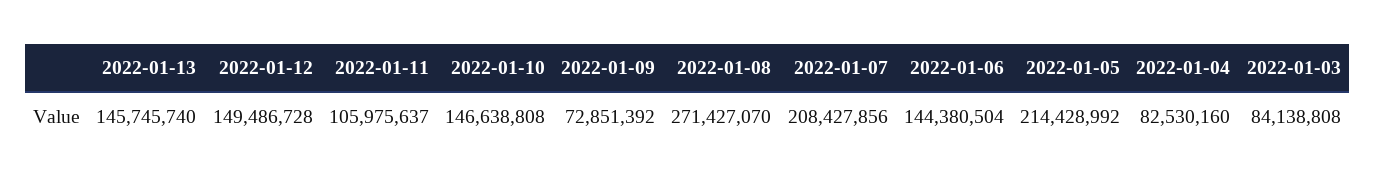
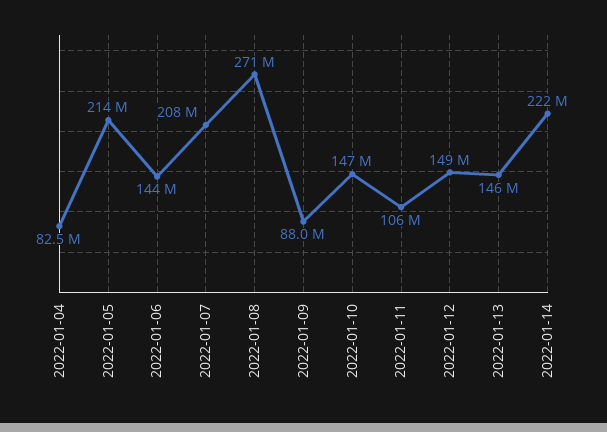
2022-01-09: 72851392 -> 88000000
2022-01-03: 84138808 -> none
2022-01-14: none -> 222000000

